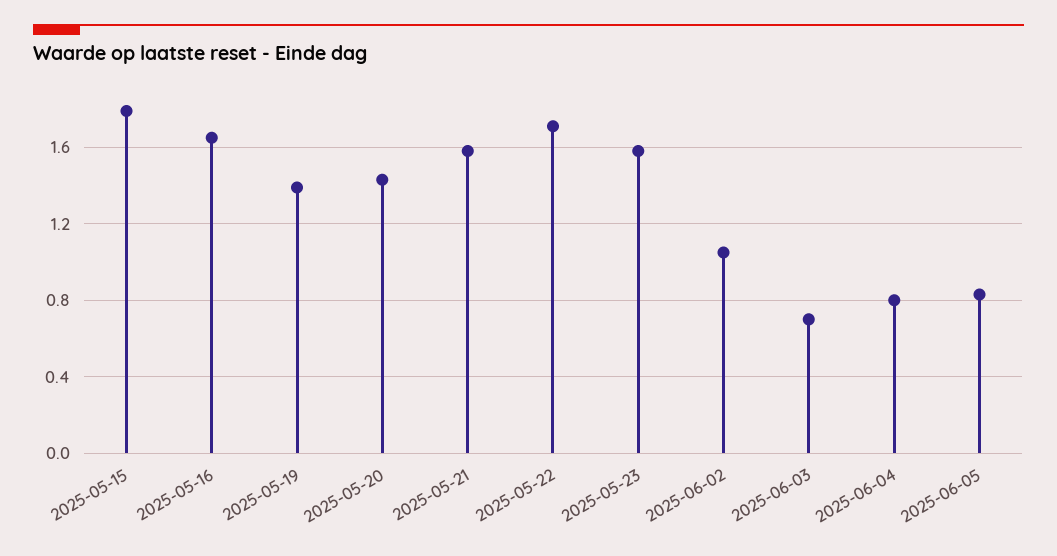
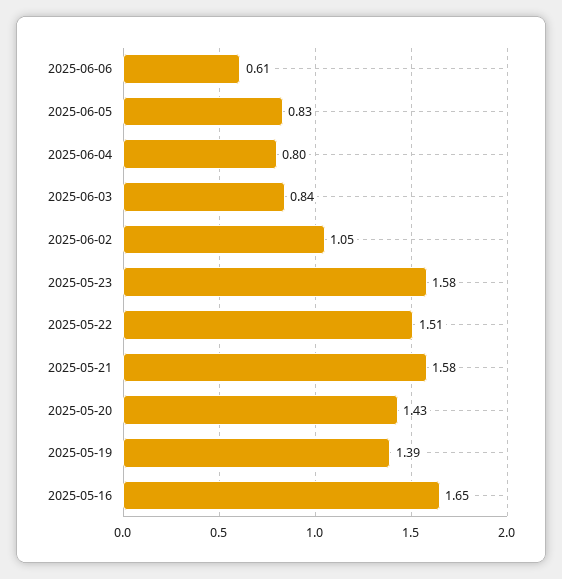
2025-05-15: 1.8 -> none
2025-05-22: 1.7 -> 1.51
2025-06-03: 0.7 -> 0.84
2025-06-06: none -> 0.61

